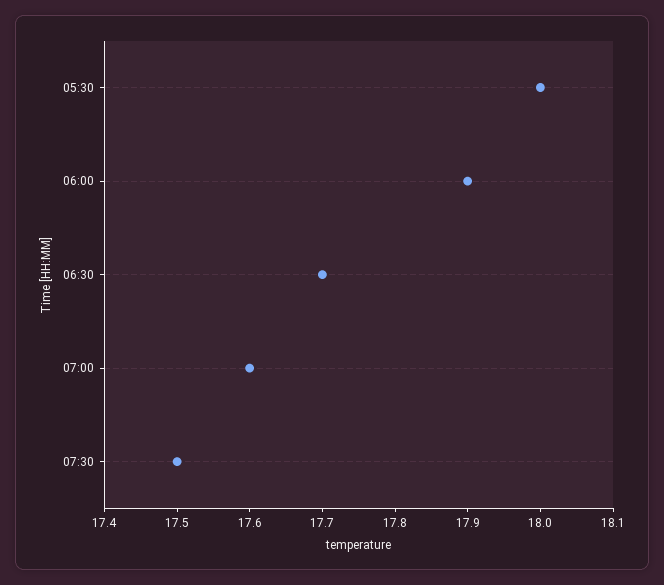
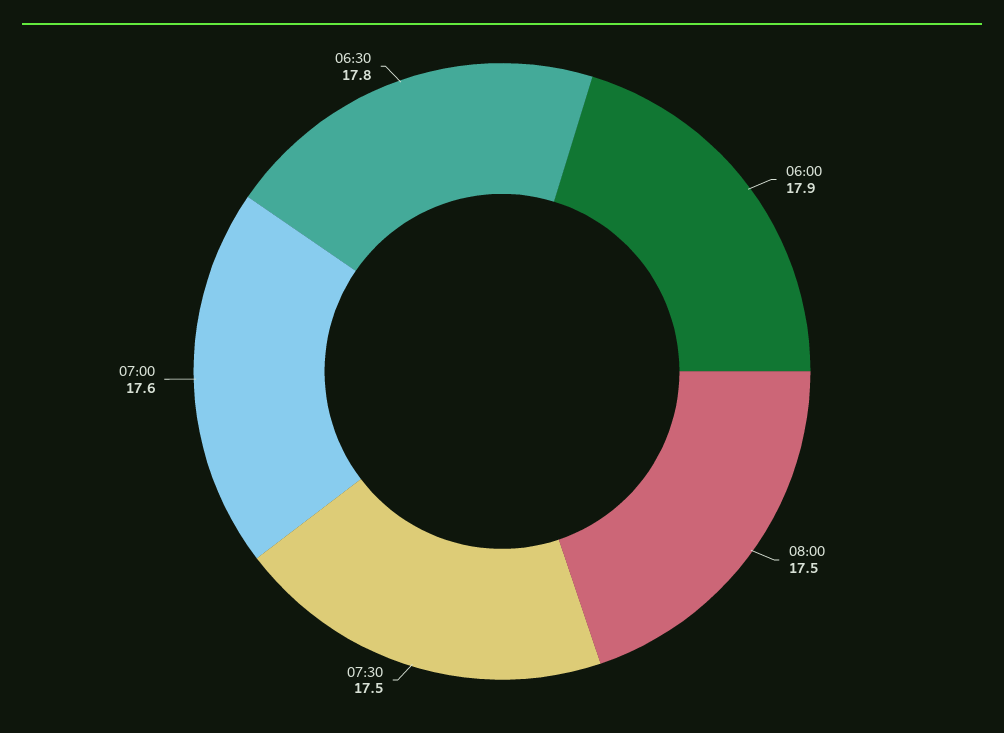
05:30: 18 -> none
06:30: 17.7 -> 17.8
08:00: none -> 17.5

